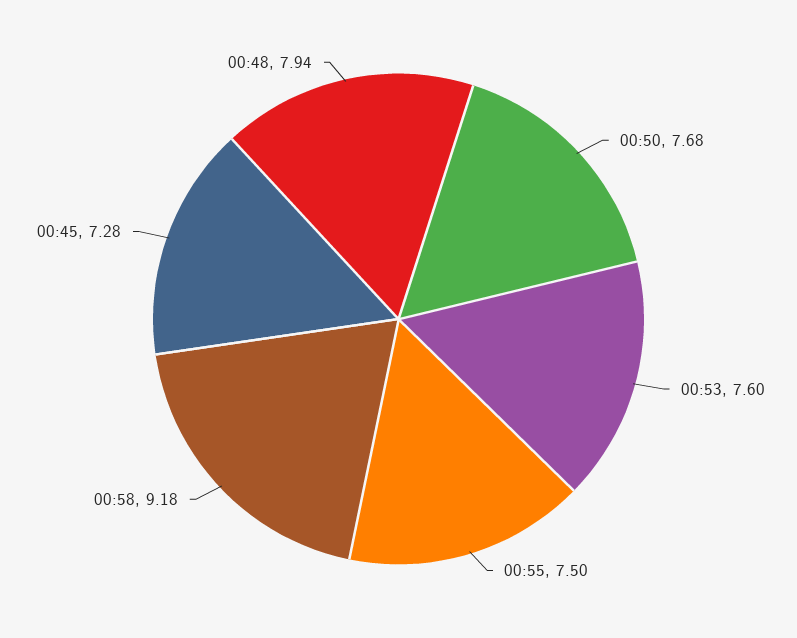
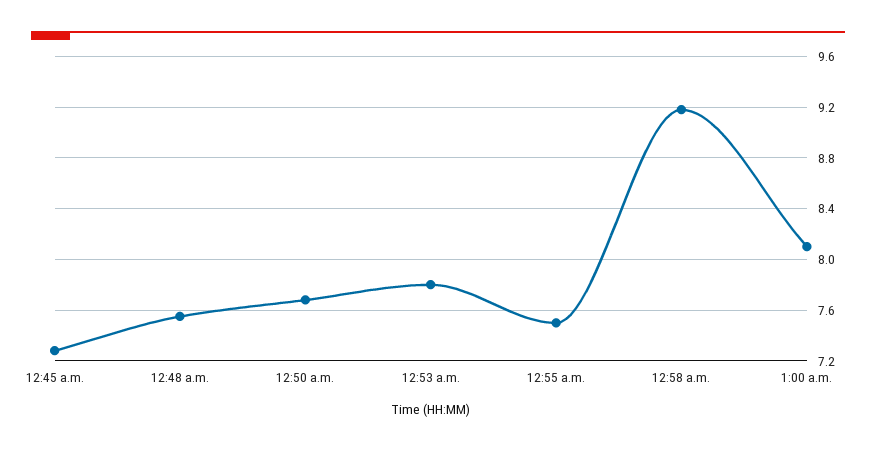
00:53: 7.6 -> 7.8
00:48: 7.94 -> 7.55
1:00 a.m.: none -> 8.1

